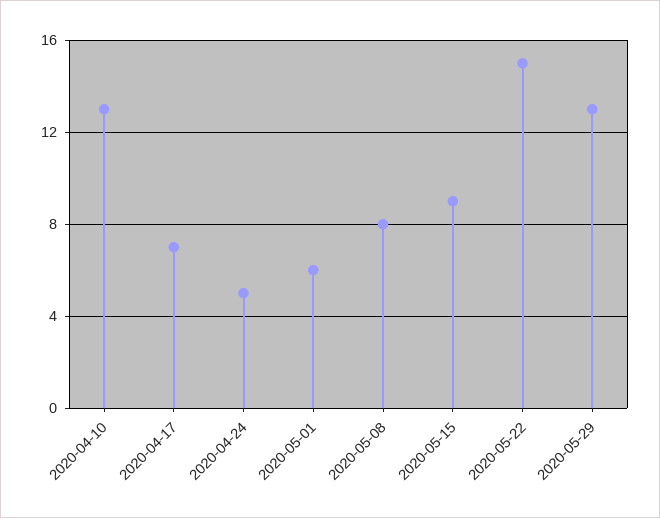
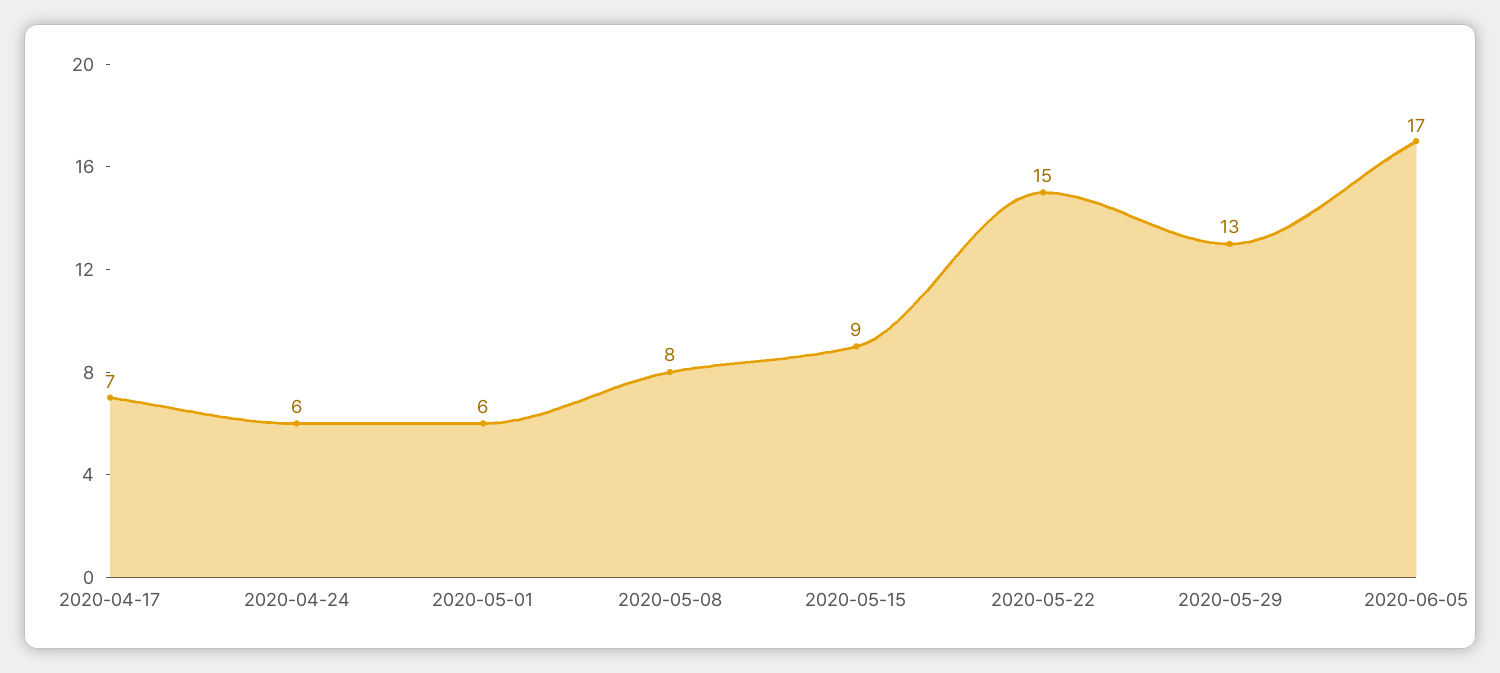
2020-04-10: 13 -> none
2020-04-24: 5 -> 6
2020-06-05: none -> 17

